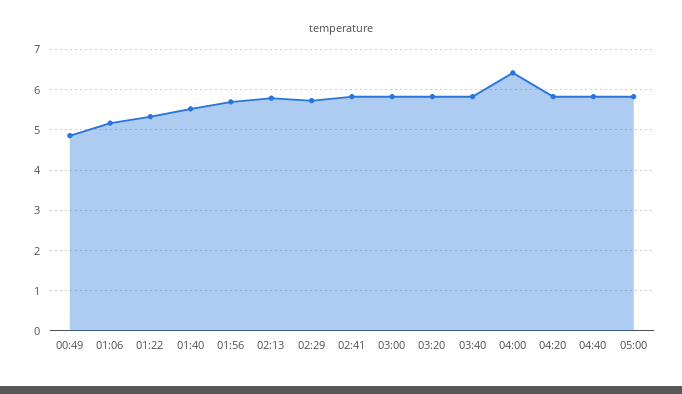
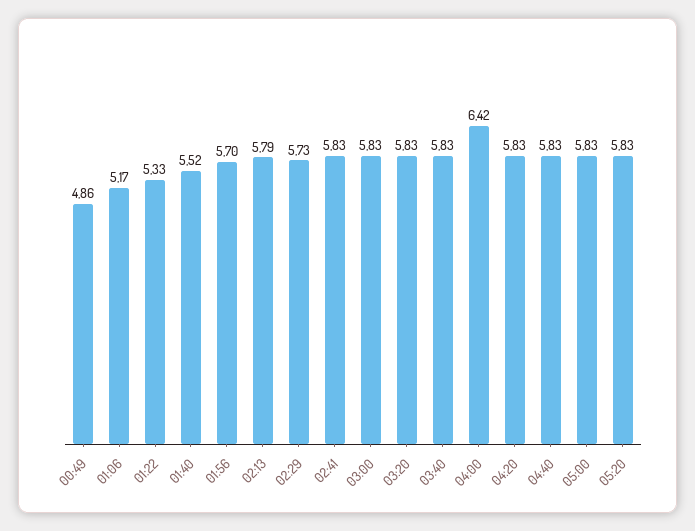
05:20: none -> 5.83

